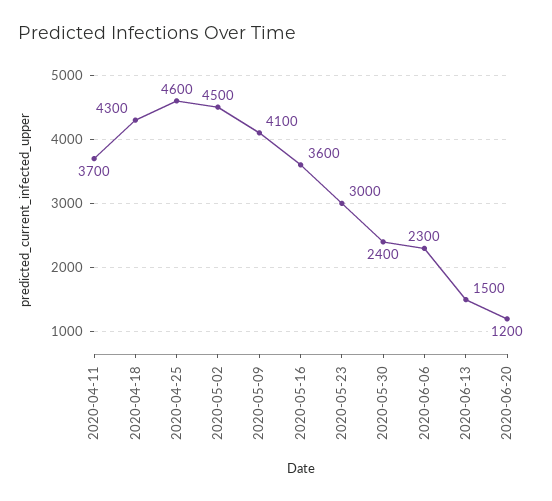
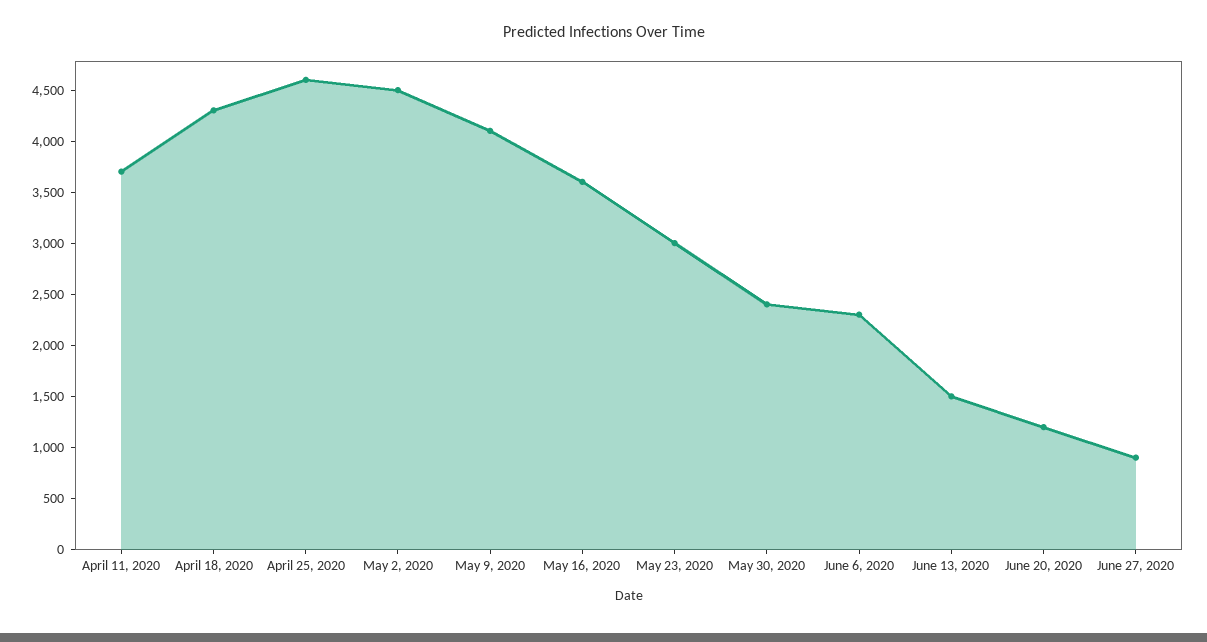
June 27, 2020: none -> 900

